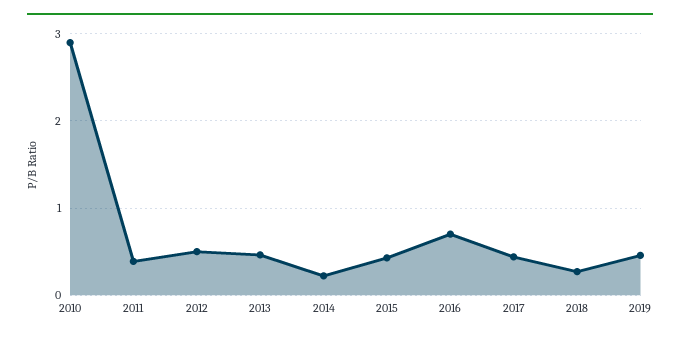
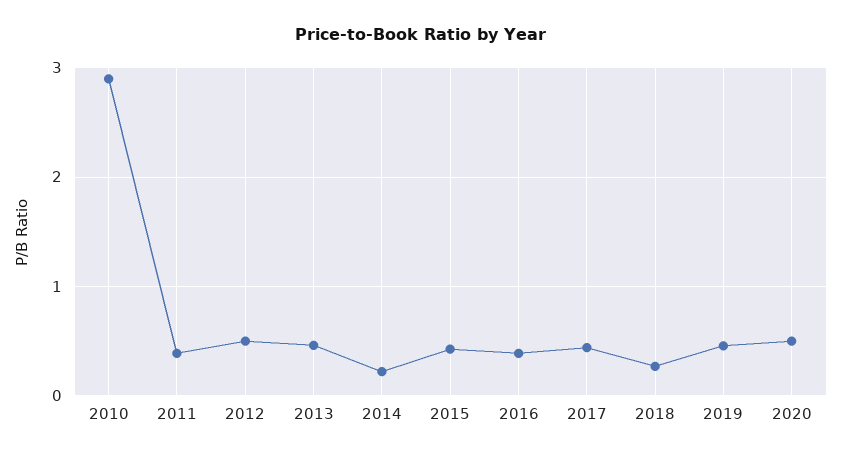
2016: 0.7 -> 0.4
2020: none -> 0.5

